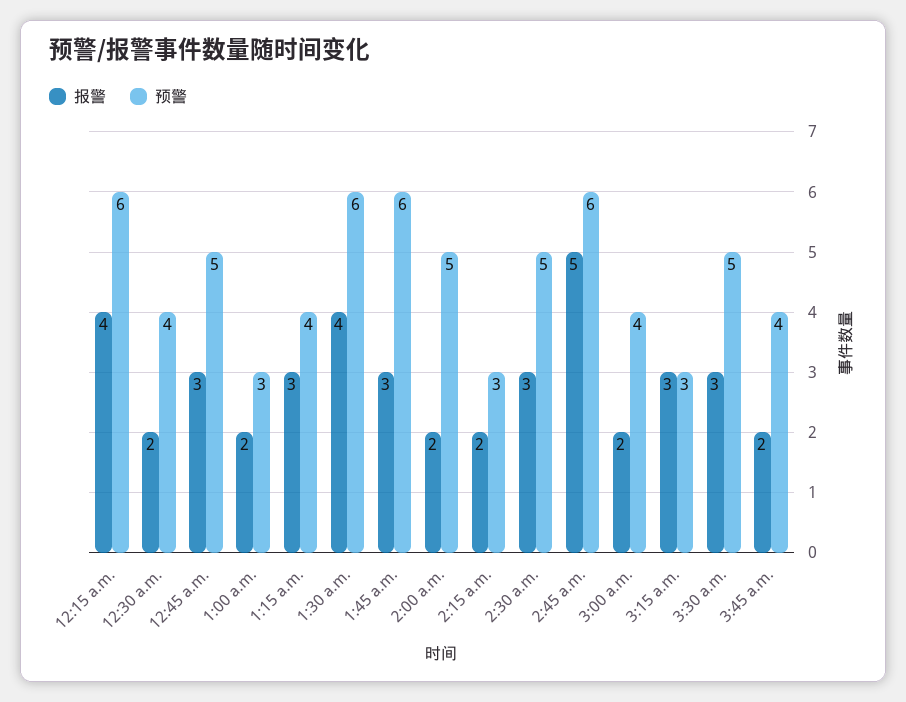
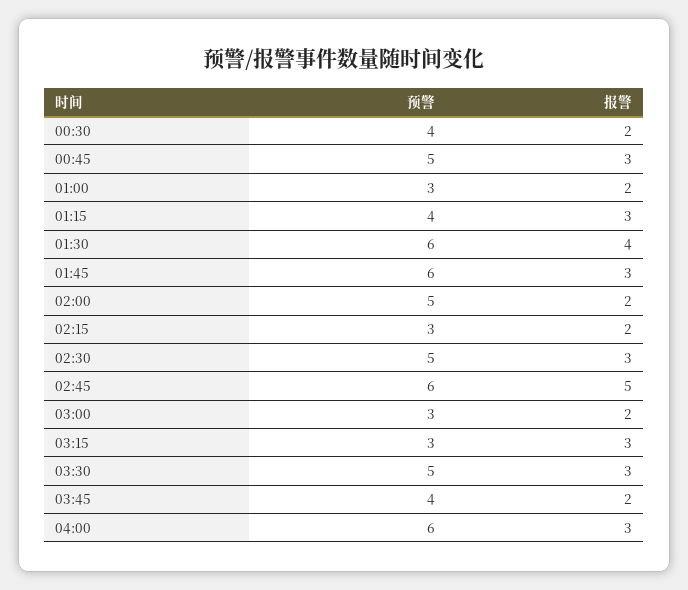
报警, 12:15 a.m.: 4 -> none
预警, 12:15 a.m.: 6 -> none
预警, 3:00 a.m.: 4 -> 3
预警, 04:00: none -> 6
报警, 04:00: none -> 3

